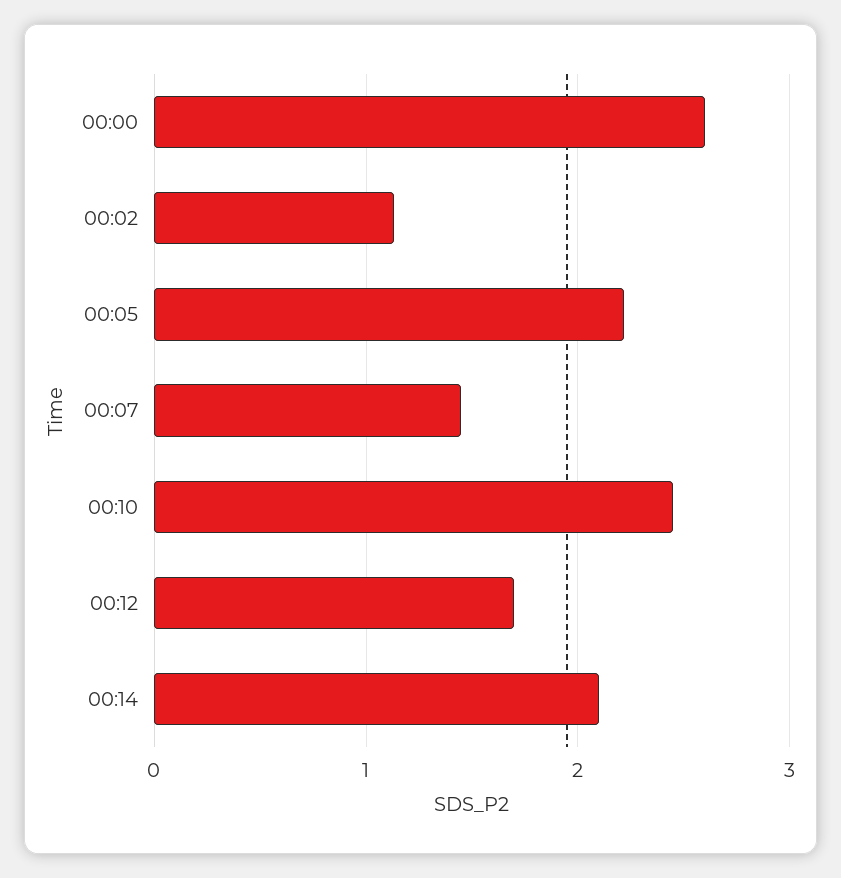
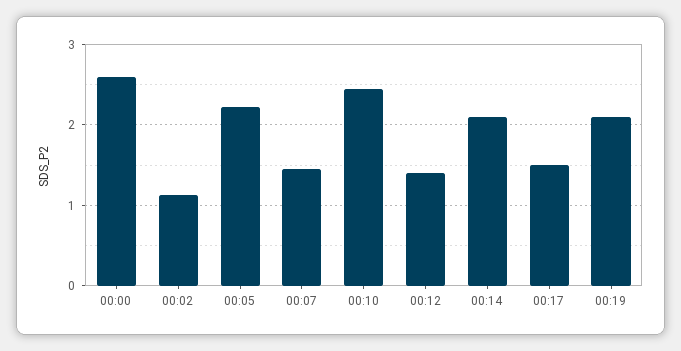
00:12: 1.7 -> 1.4
00:17: none -> 1.5
00:19: none -> 2.1

